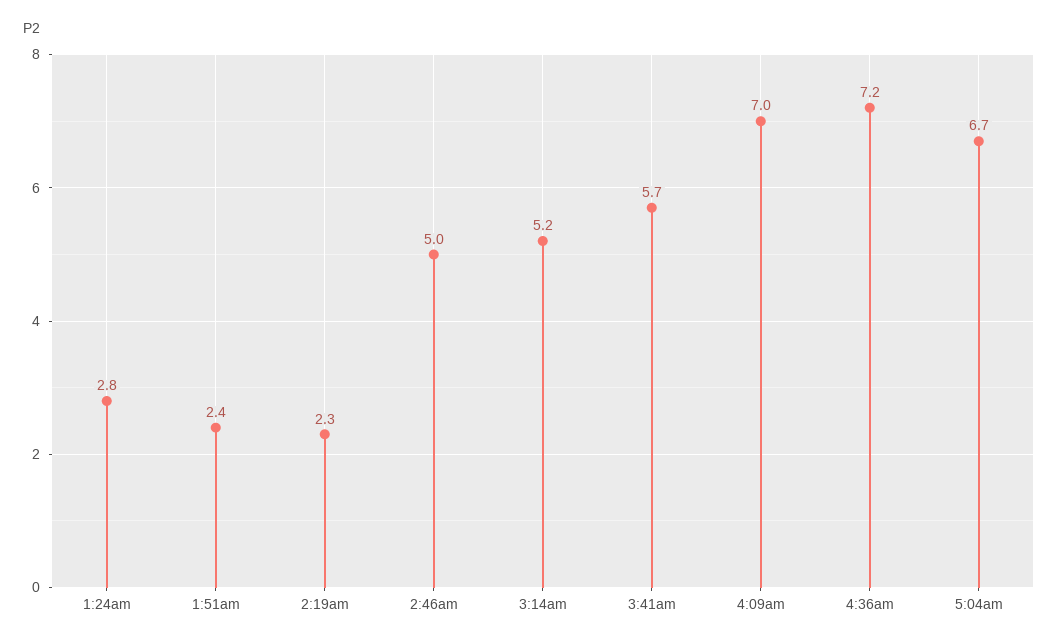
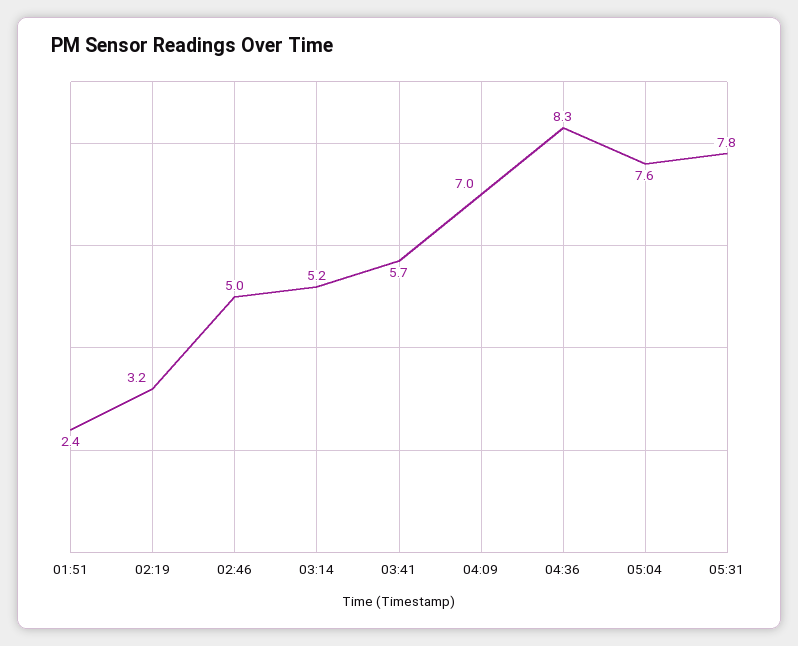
1:24am: 2.8 -> none
2:19am: 2.3 -> 3.2
4:36am: 7.2 -> 8.3
5:04am: 6.7 -> 7.6
05:31: none -> 7.8

